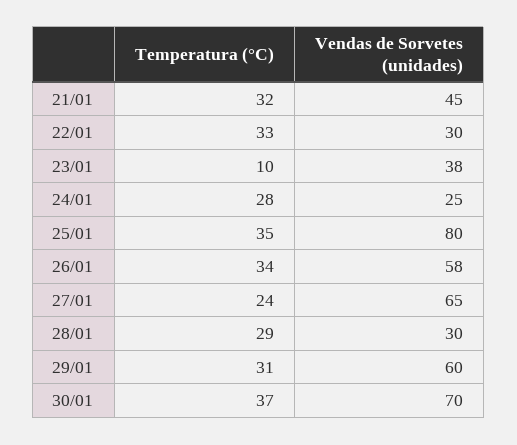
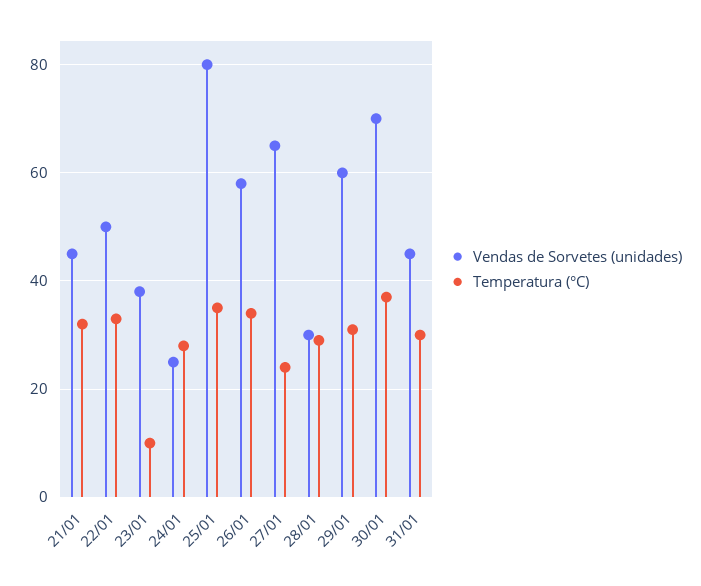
Vendas de Sorvetes (unidades), 22/01: 30 -> 50
Vendas de Sorvetes (unidades), 31/01: none -> 45
Temperatura (°C), 31/01: none -> 30

